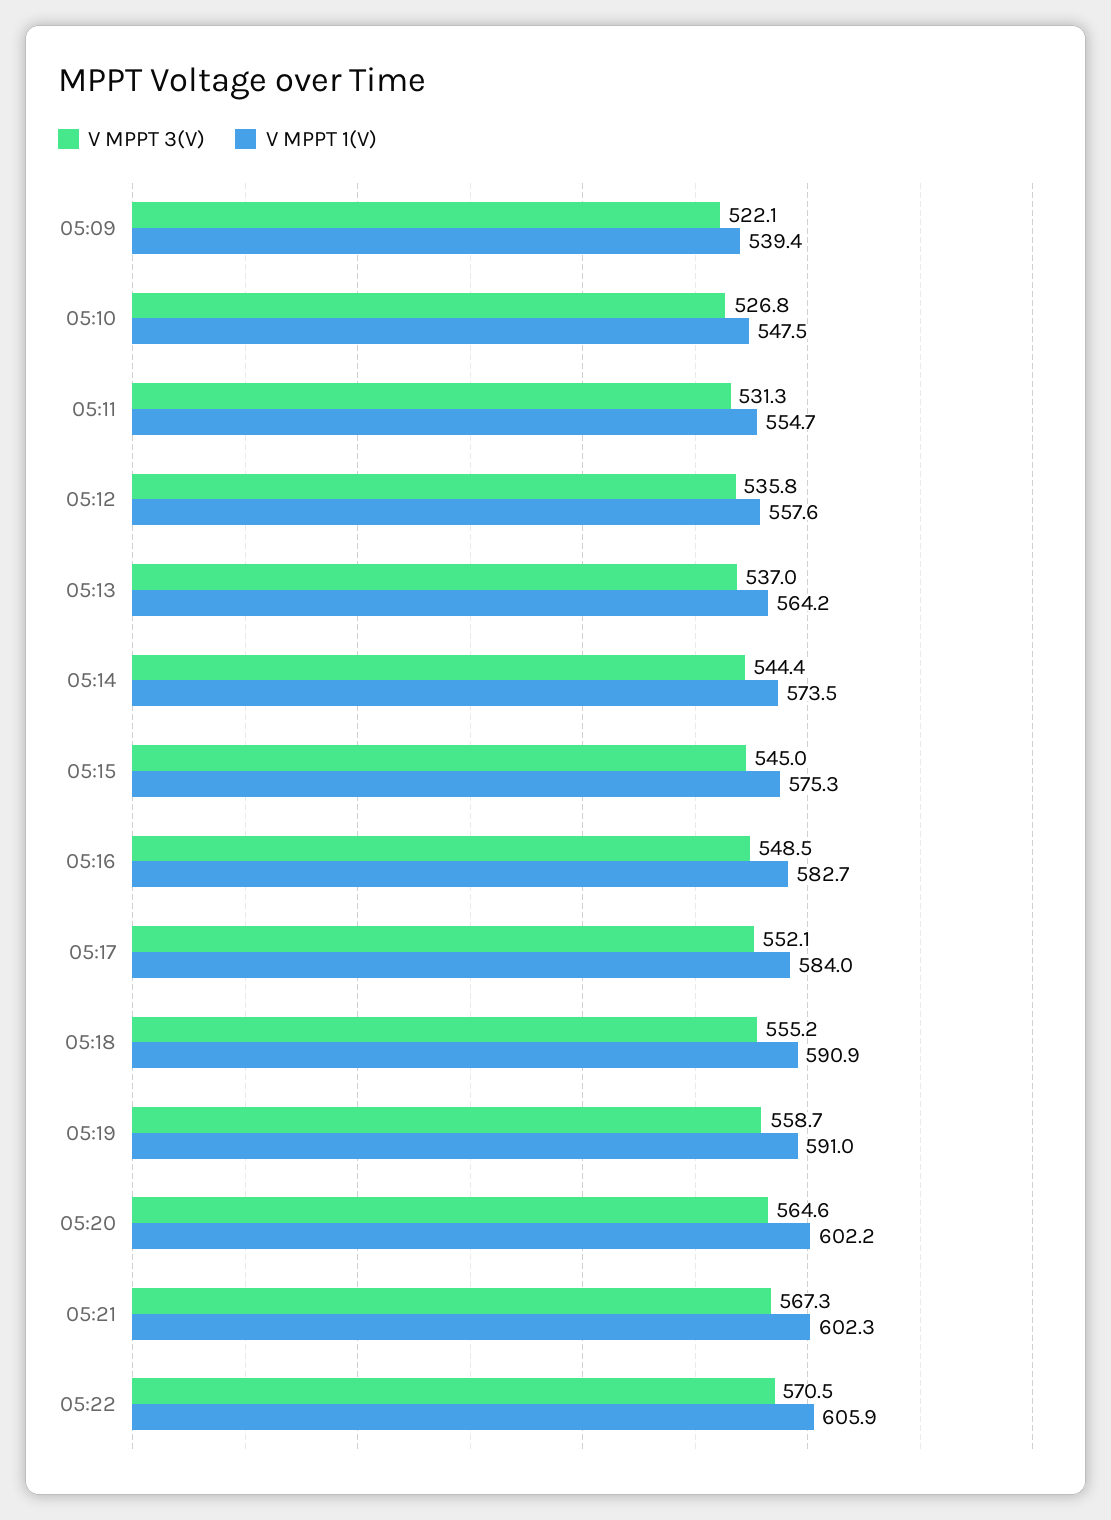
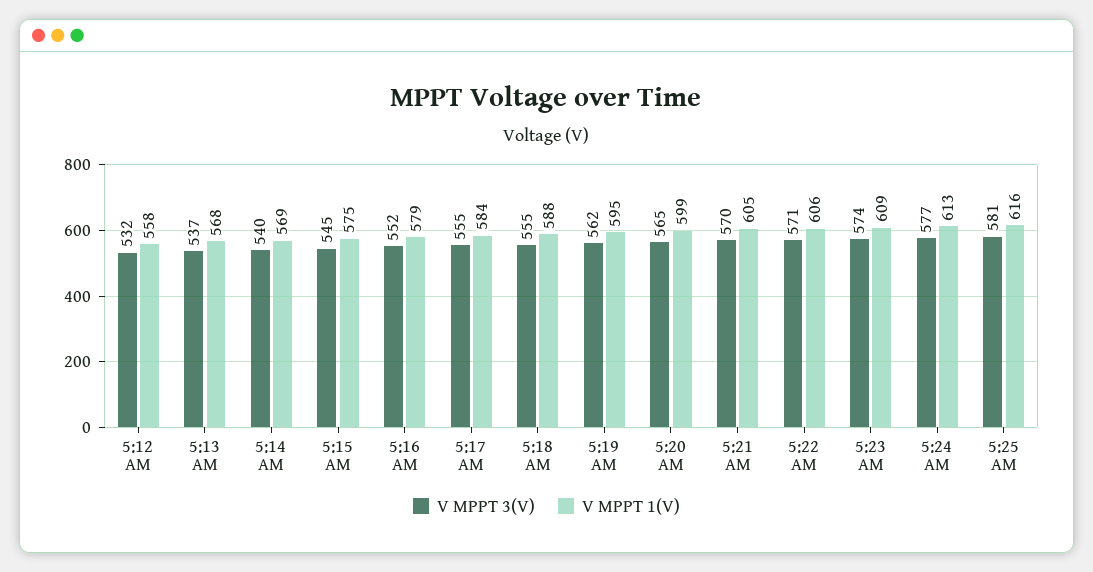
V MPPT 3(V), 05:09: 522.1 -> none
V MPPT 1(V), 05:09: 539.4 -> none
V MPPT 3(V), 05:10: 526.8 -> none
V MPPT 1(V), 05:10: 547.5 -> none
V MPPT 3(V), 05:11: 531.3 -> none
V MPPT 1(V), 05:11: 554.7 -> none
V MPPT 3(V), 05:12: 535.8 -> 532
V MPPT 1(V), 05:13: 564.2 -> 568
V MPPT 3(V), 05:14: 544.4 -> 540
V MPPT 1(V), 05:14: 573.5 -> 569
V MPPT 3(V), 05:16: 548.5 -> 552
V MPPT 1(V), 05:16: 582.7 -> 579
V MPPT 3(V), 05:17: 552.1 -> 555
V MPPT 1(V), 05:18: 590.9 -> 588
V MPPT 3(V), 05:19: 558.7 -> 562
V MPPT 1(V), 05:19: 591 -> 595
V MPPT 1(V), 05:20: 602.2 -> 599
V MPPT 3(V), 05:21: 567.3 -> 570
V MPPT 1(V), 05:21: 602.3 -> 605
V MPPT 3(V), 5:23 AM: none -> 574
V MPPT 1(V), 5:23 AM: none -> 609
V MPPT 3(V), 5:24 AM: none -> 577
V MPPT 1(V), 5:24 AM: none -> 613
V MPPT 3(V), 5:25 AM: none -> 581
V MPPT 1(V), 5:25 AM: none -> 616

